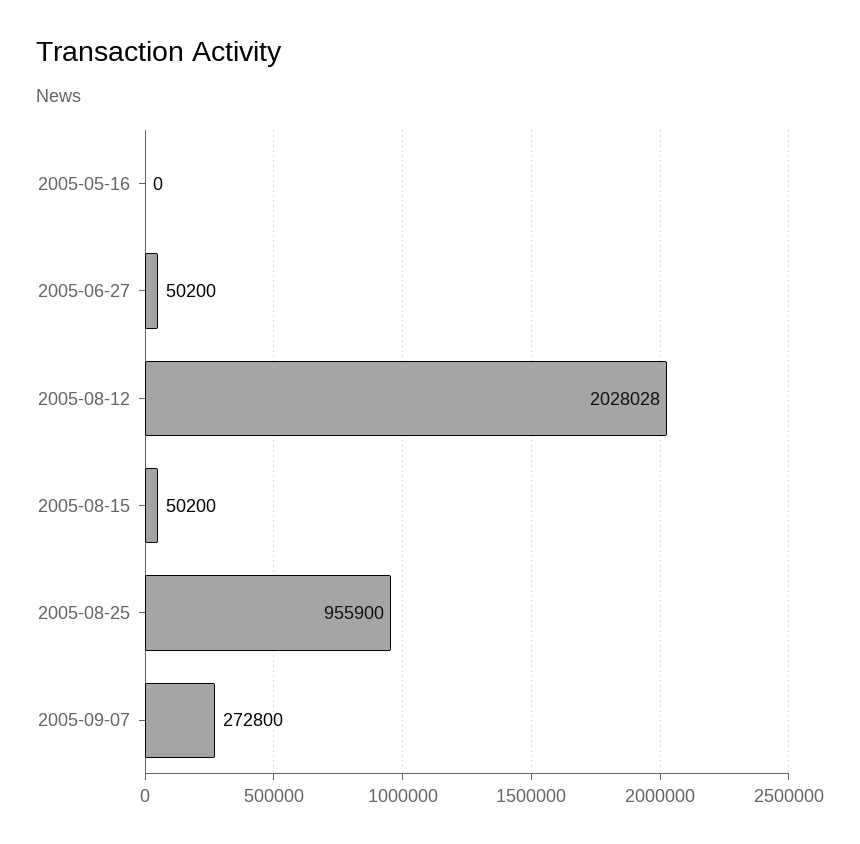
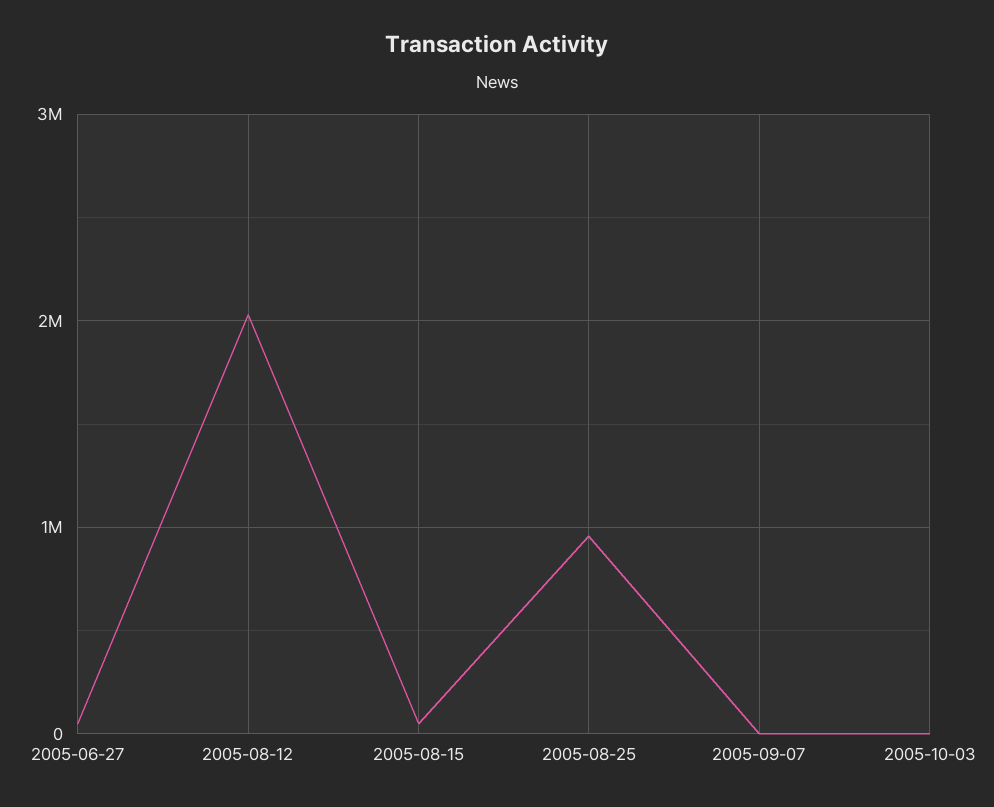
2005-05-16: 0 -> none
2005-09-07: 272800 -> 0
2005-10-03: none -> 0

